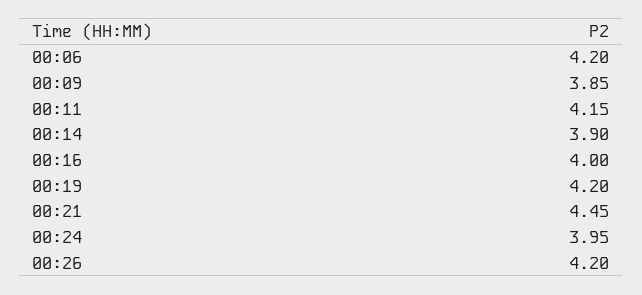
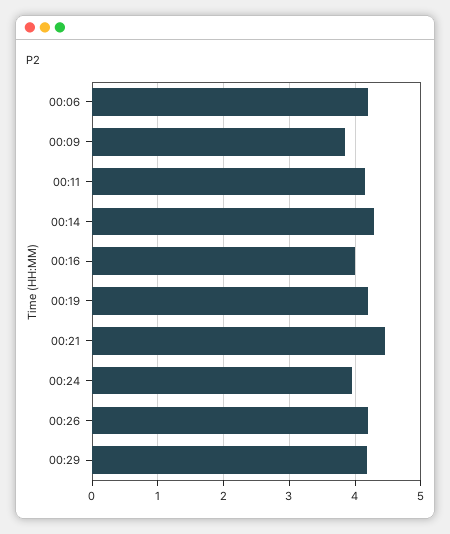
00:14: 3.9 -> 4.3
00:29: none -> 4.2

